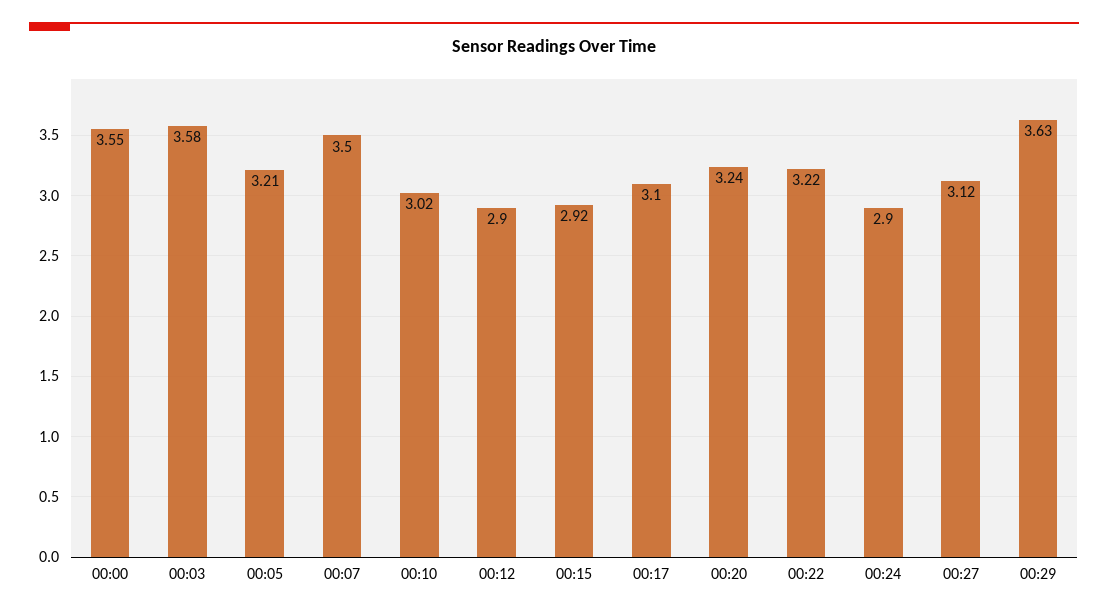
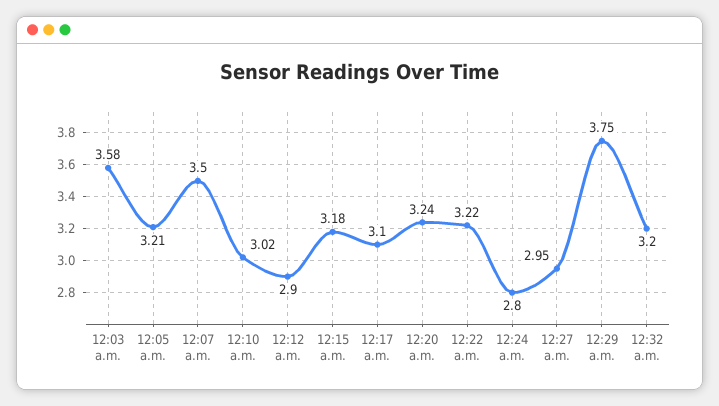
00:00: 3.55 -> none
00:15: 2.92 -> 3.18
00:24: 2.9 -> 2.8
00:27: 3.12 -> 2.95
00:29: 3.63 -> 3.75
12:32 a.m.: none -> 3.2

